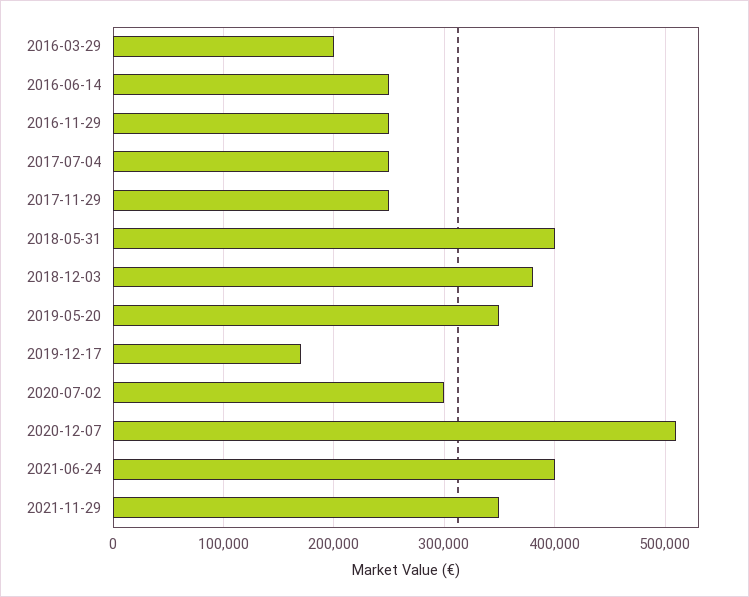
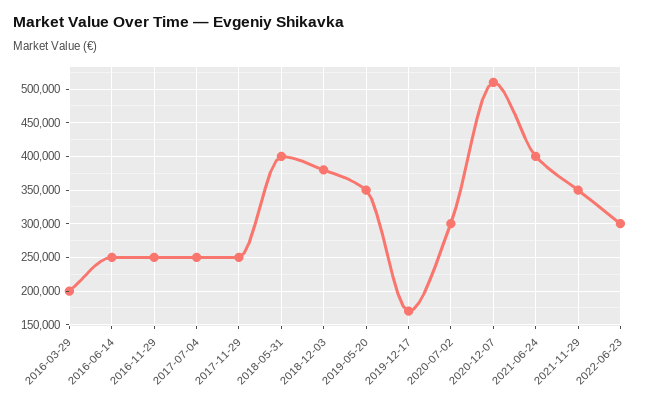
2022-06-23: none -> 300000

